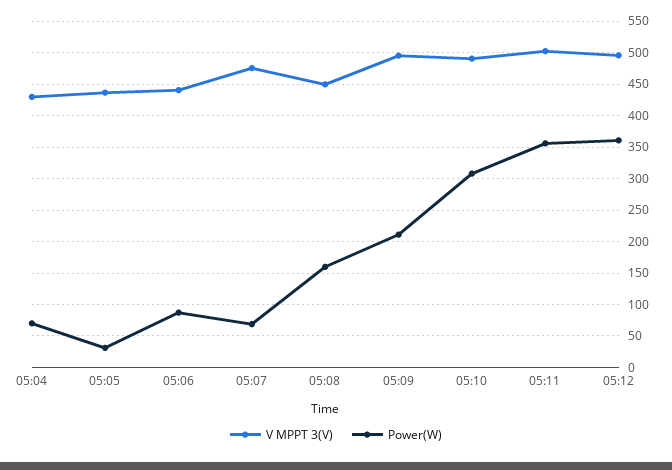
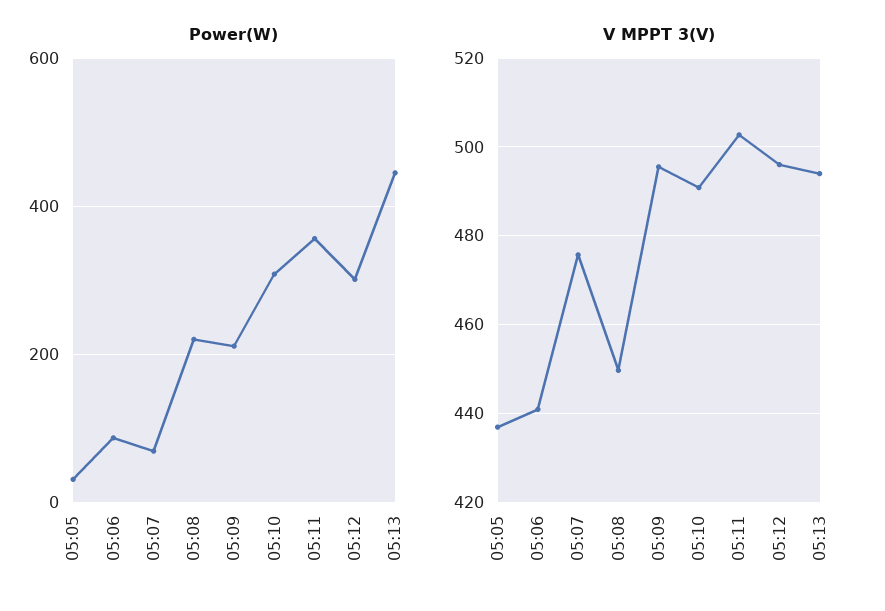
V MPPT 3(V), 05:04: 430 -> none
Power(W), 05:04: 70 -> none
Power(W), 05:08: 160 -> 220
Power(W), 05:12: 360 -> 300
Power(W), 05:13: none -> 440
V MPPT 3(V), 05:13: none -> 494

